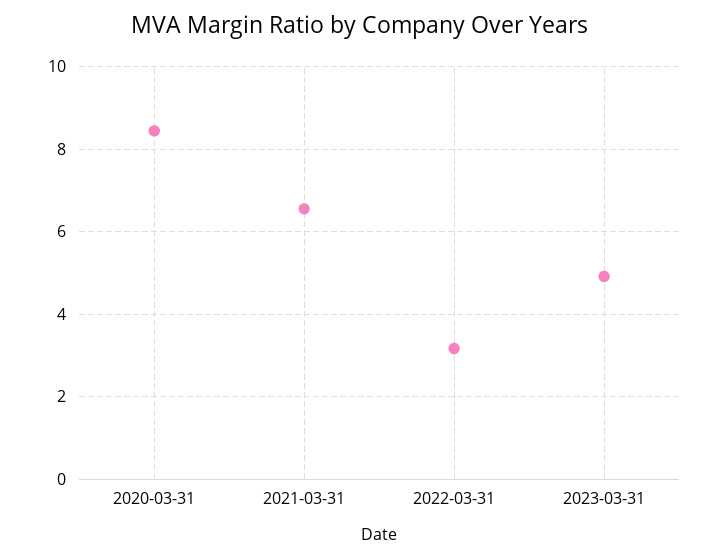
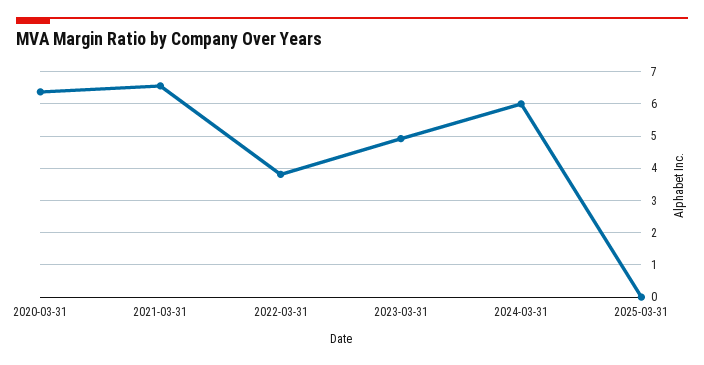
2020-03-31: 8.4 -> 6.4
2022-03-31: 3.2 -> 3.8
2024-03-31: none -> 6
2025-03-31: none -> 0

